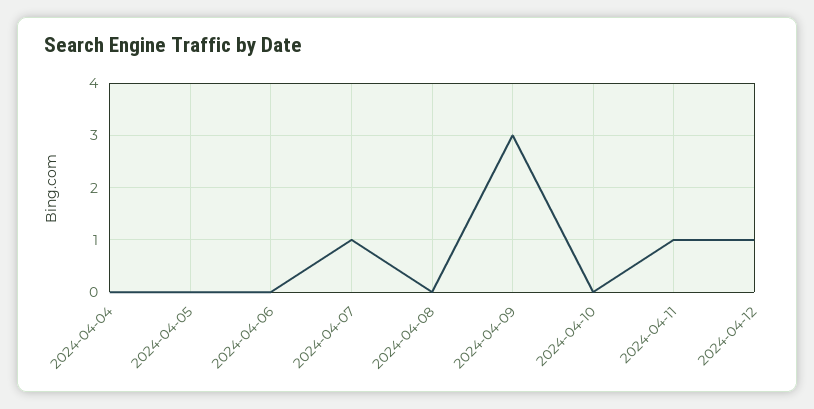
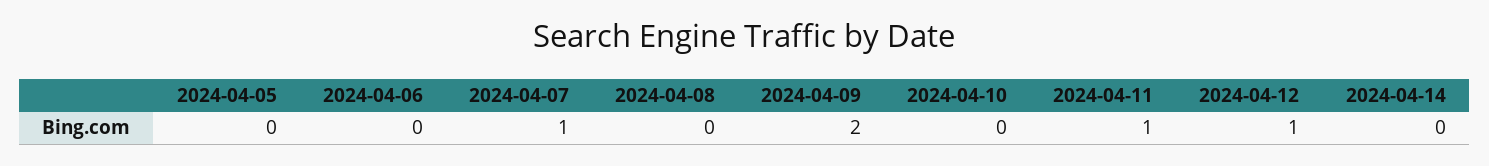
2024-04-04: 0 -> none
2024-04-09: 3 -> 2
2024-04-14: none -> 0

